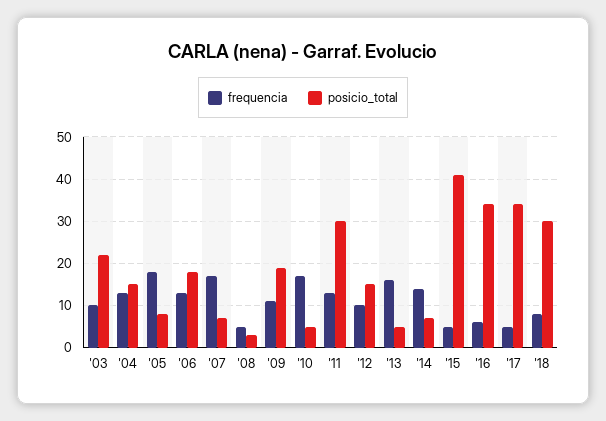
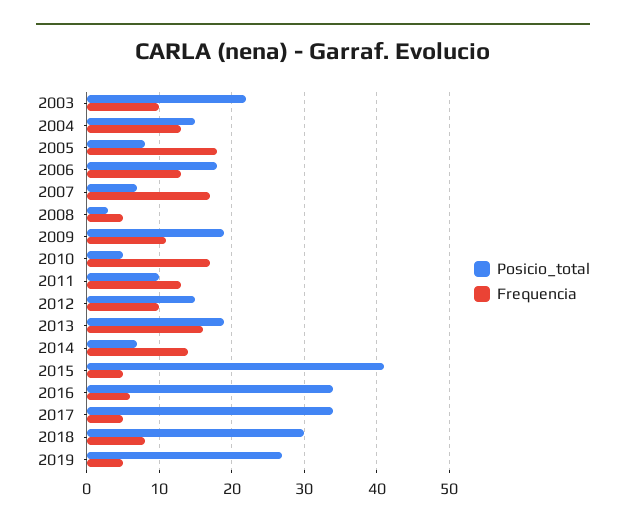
posicio_total, '11: 30 -> 10
posicio_total, '13: 5 -> 19
posicio_total, 2019: none -> 27
frequencia, 2019: none -> 5

